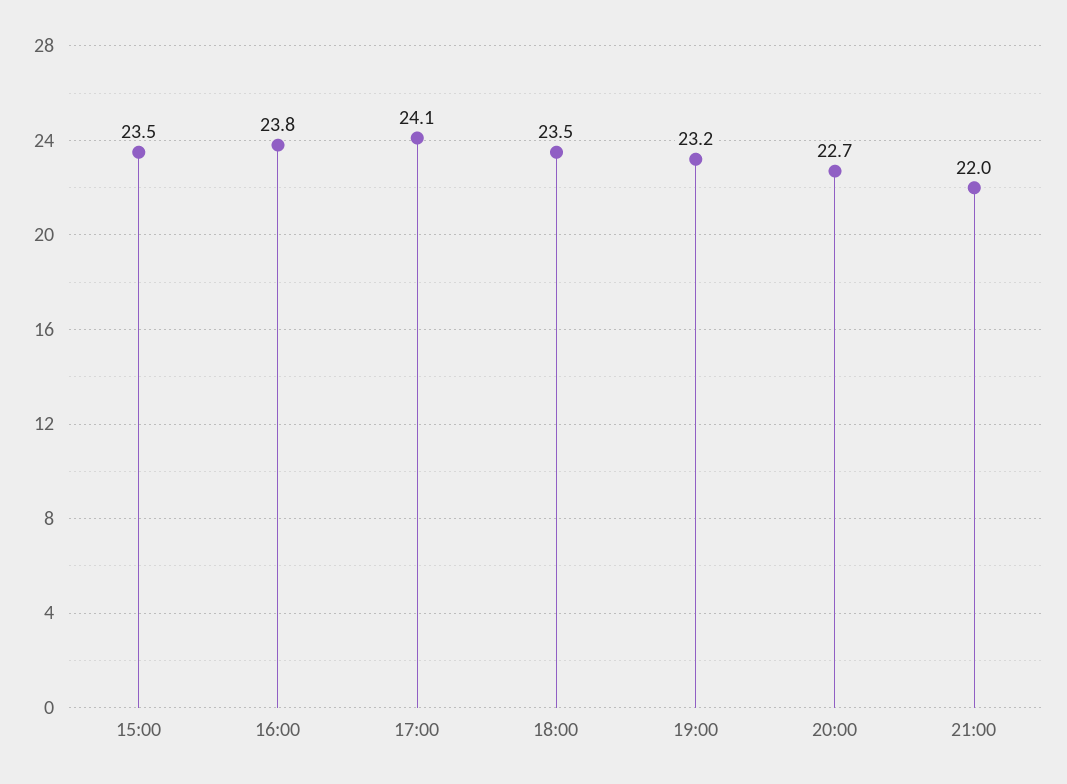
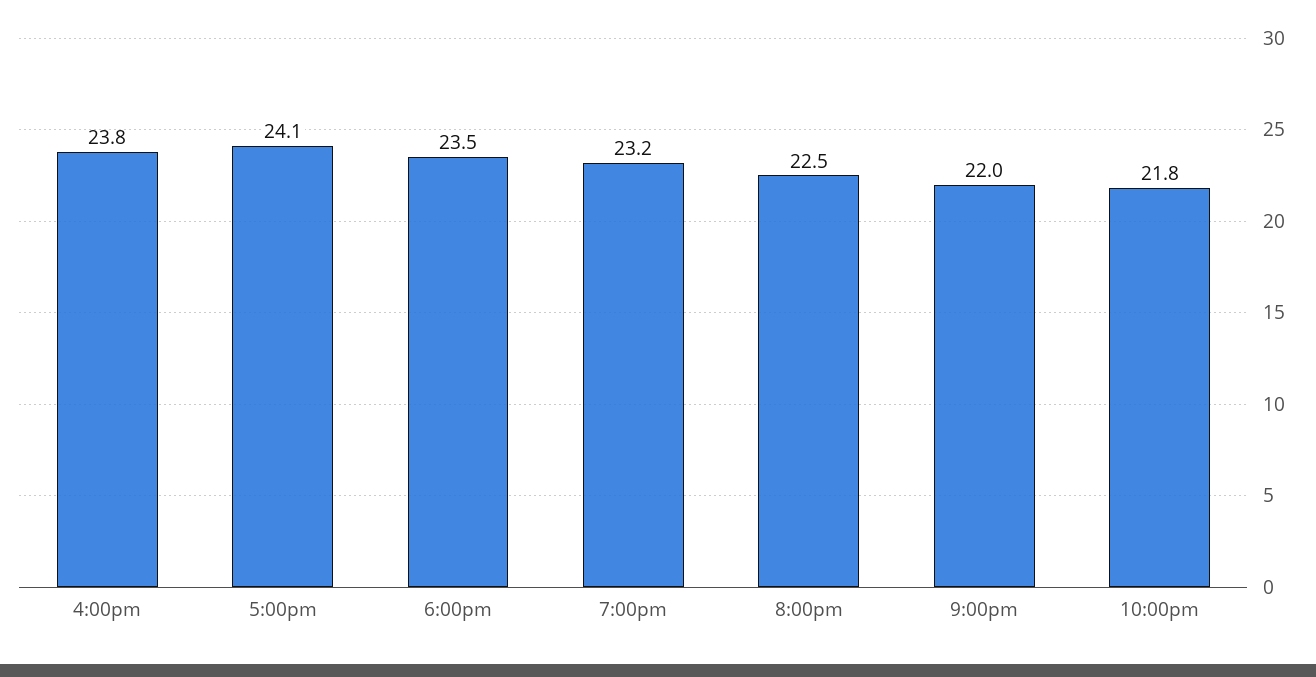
15:00: 23.5 -> none
20:00: 22.7 -> 22.5
10:00pm: none -> 21.8

